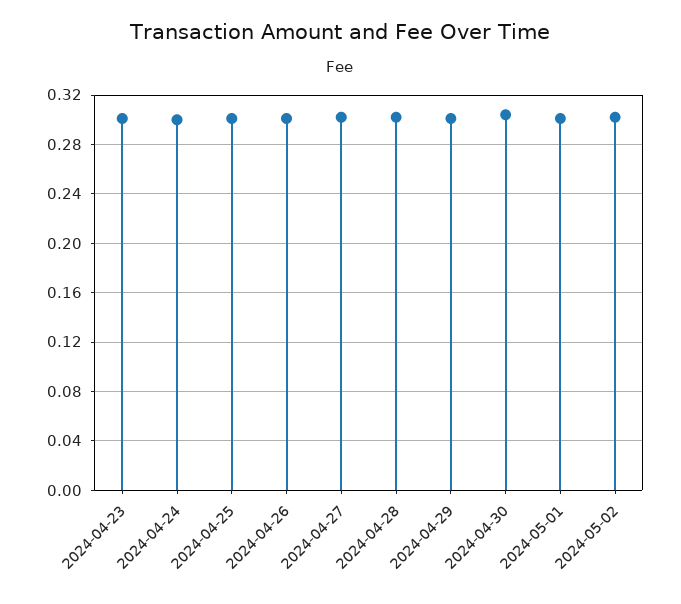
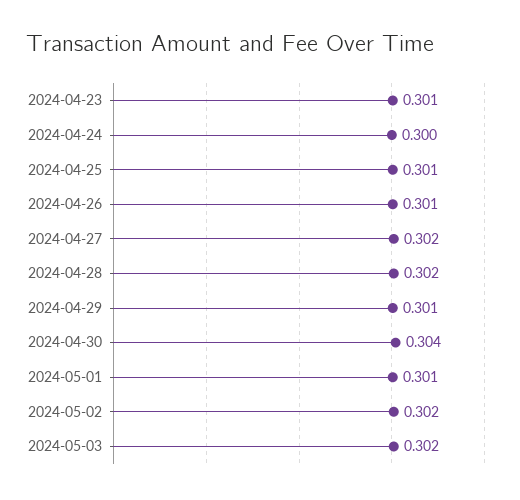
2024-05-03: none -> 0.302

